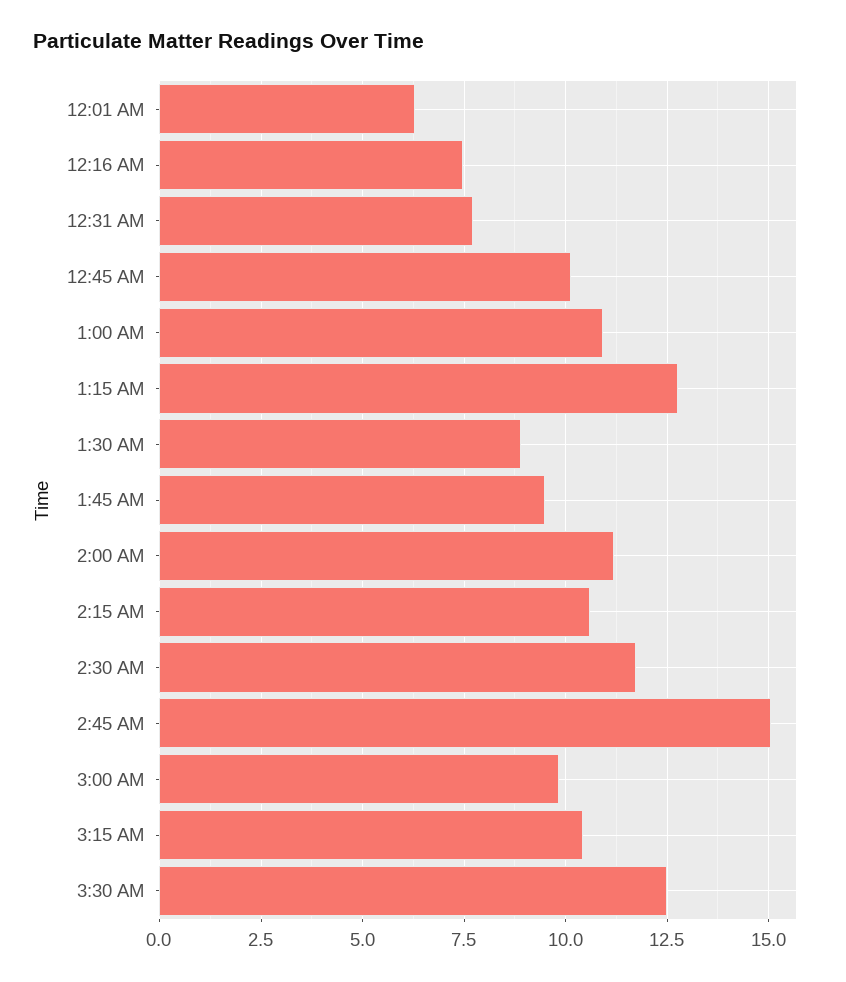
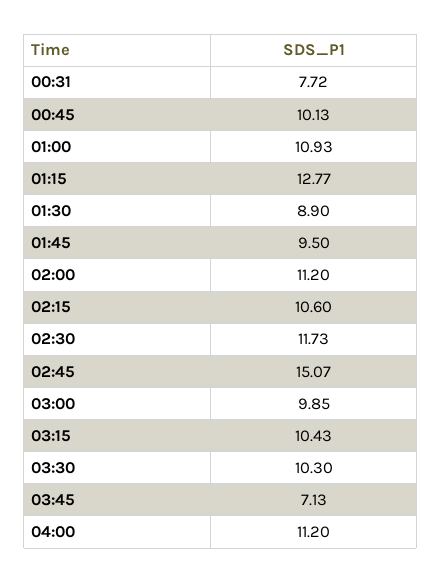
12:01 AM: 6.25 -> none
12:16 AM: 7.5 -> none
3:30 AM: 12.5 -> 10.3
03:45: none -> 7.13
04:00: none -> 11.2

